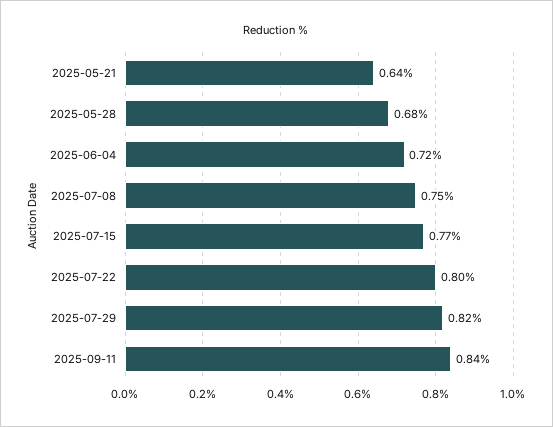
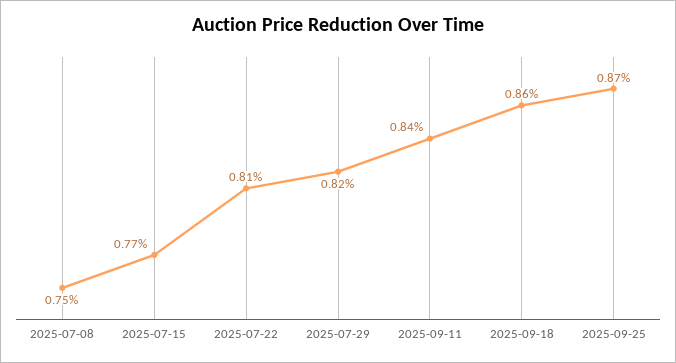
2025-05-21: 0.64 -> none
2025-05-28: 0.68 -> none
2025-06-04: 0.72 -> none
2025-07-22: 0.8 -> 0.81
2025-09-18: none -> 0.86
2025-09-25: none -> 0.87

